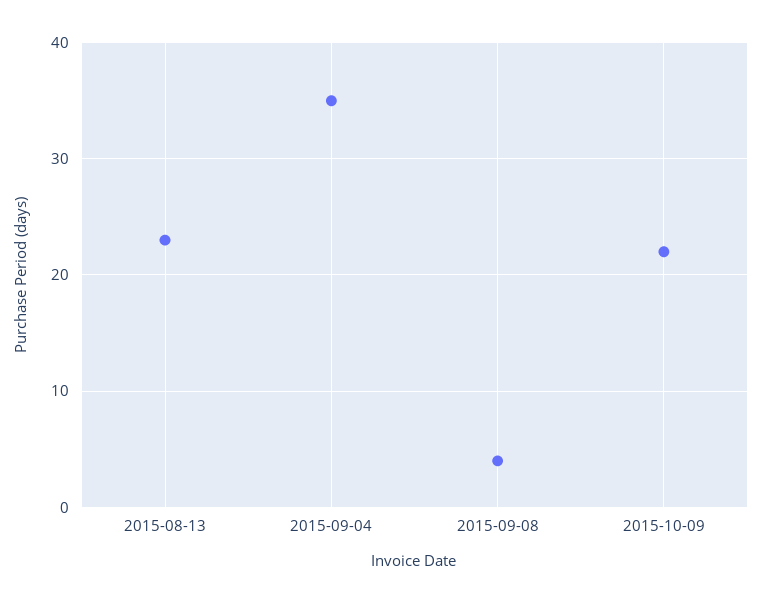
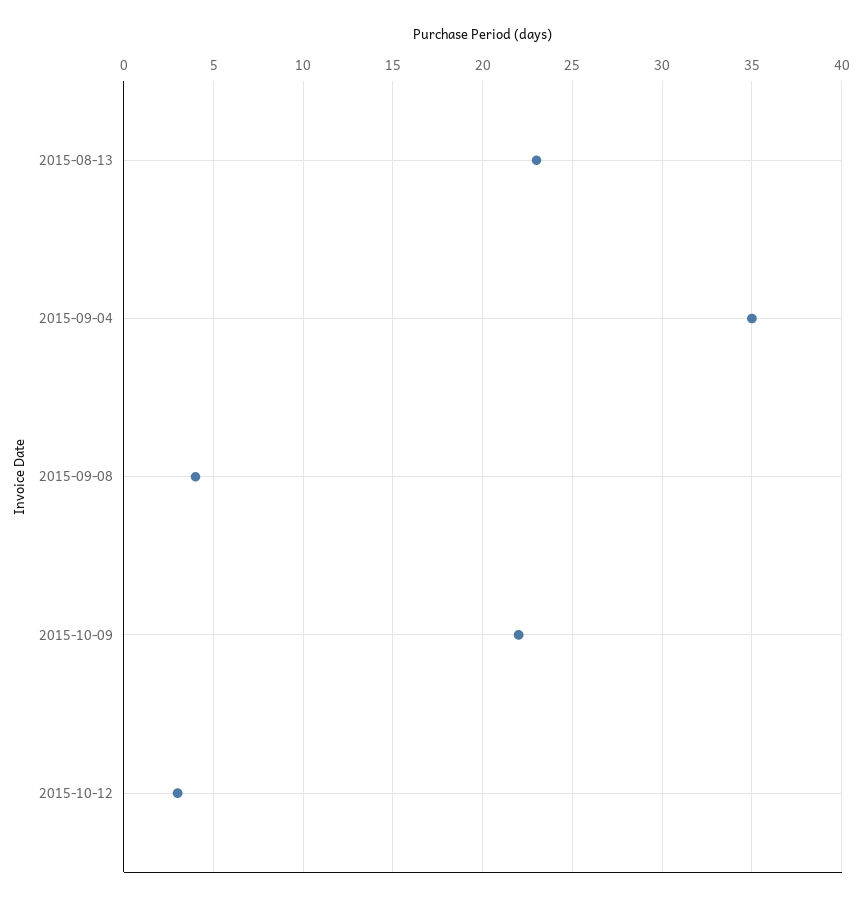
2015-10-12: none -> 3

